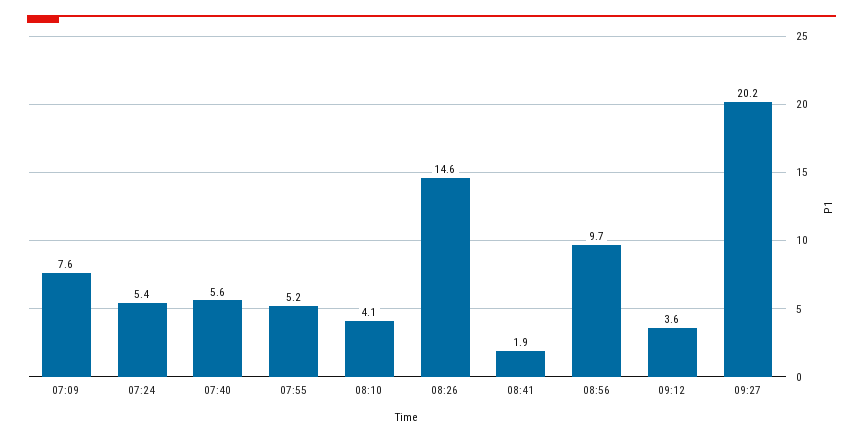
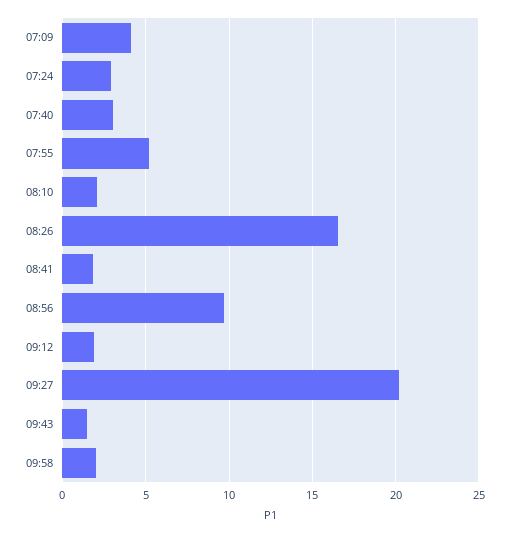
07:09: 7.6 -> 4
07:24: 5.4 -> 3
07:40: 5.6 -> 3
08:10: 4.1 -> 2
08:26: 14.6 -> 16.5
09:12: 3.6 -> 2
09:43: none -> 1.5
09:58: none -> 2

